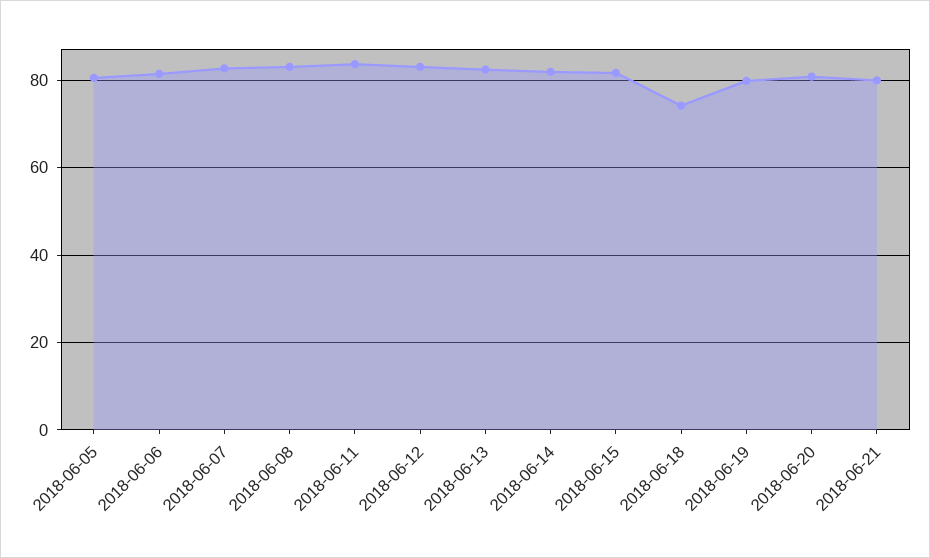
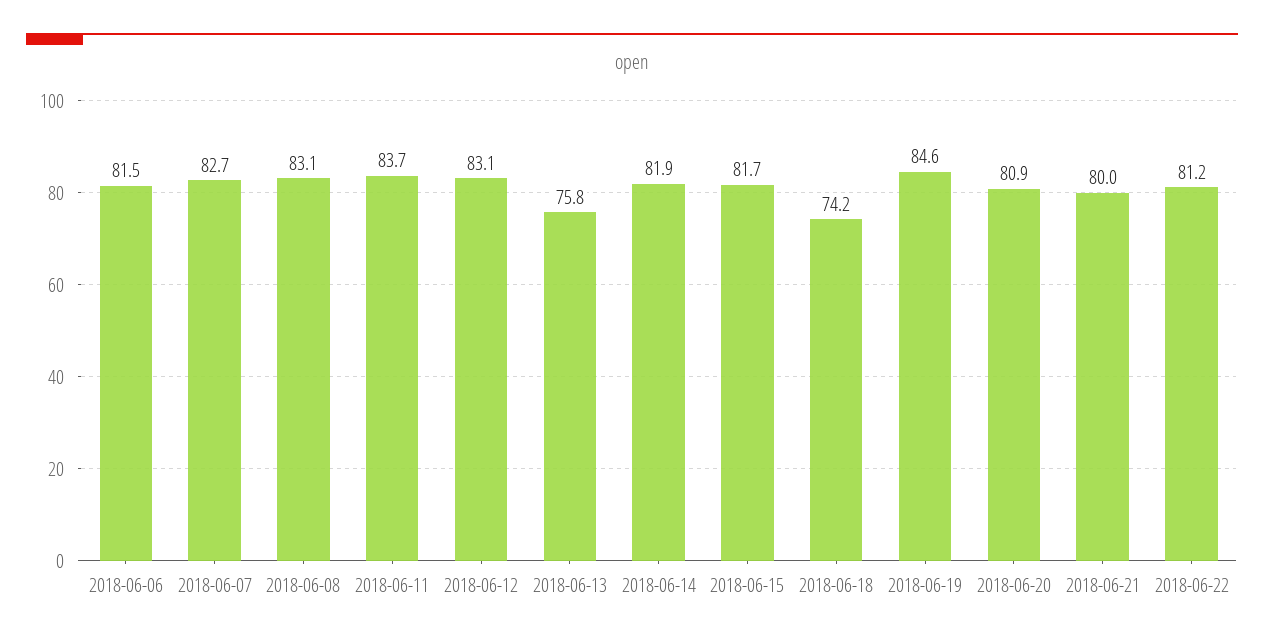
2018-06-05: 80 -> none
2018-06-13: 82 -> 75.8
2018-06-19: 80 -> 84.6
2018-06-22: none -> 81.2

